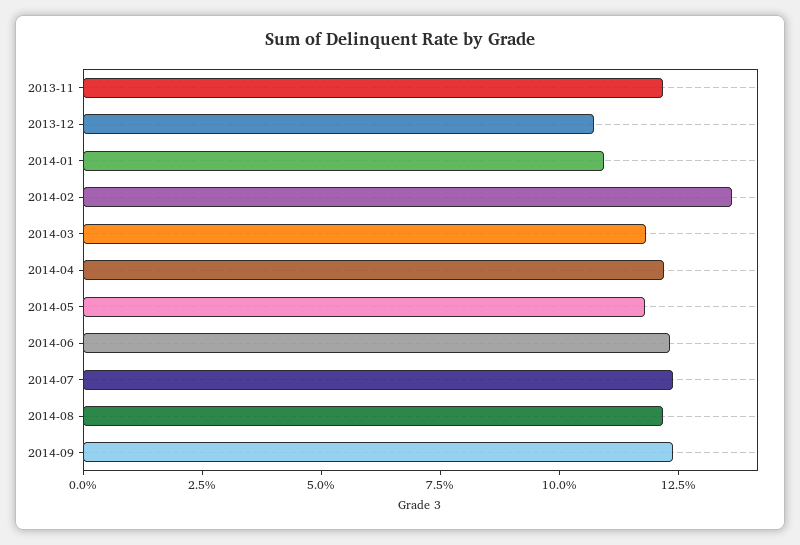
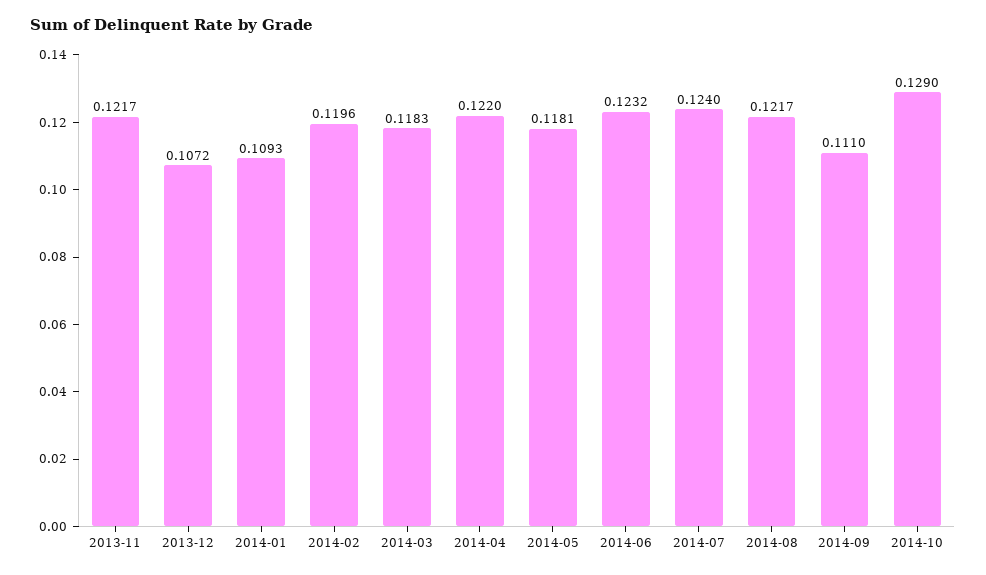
2014-02: 0.135 -> 0.1196
2014-09: 0.125 -> 0.111
2014-10: none -> 0.129

